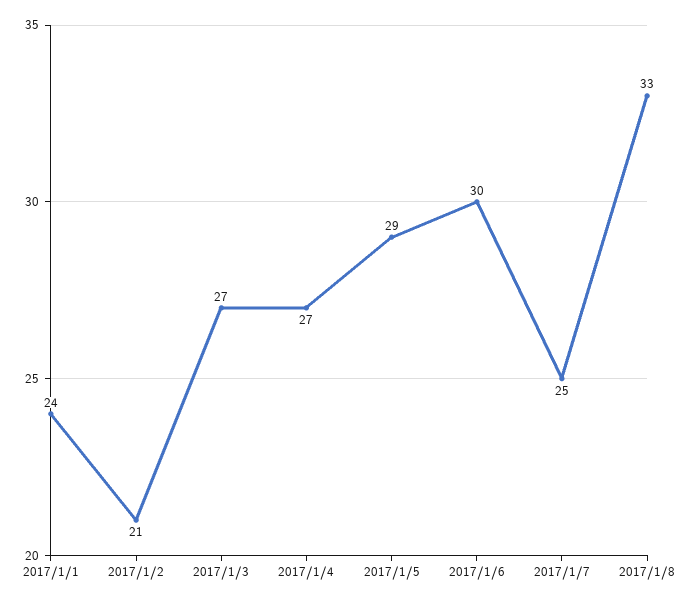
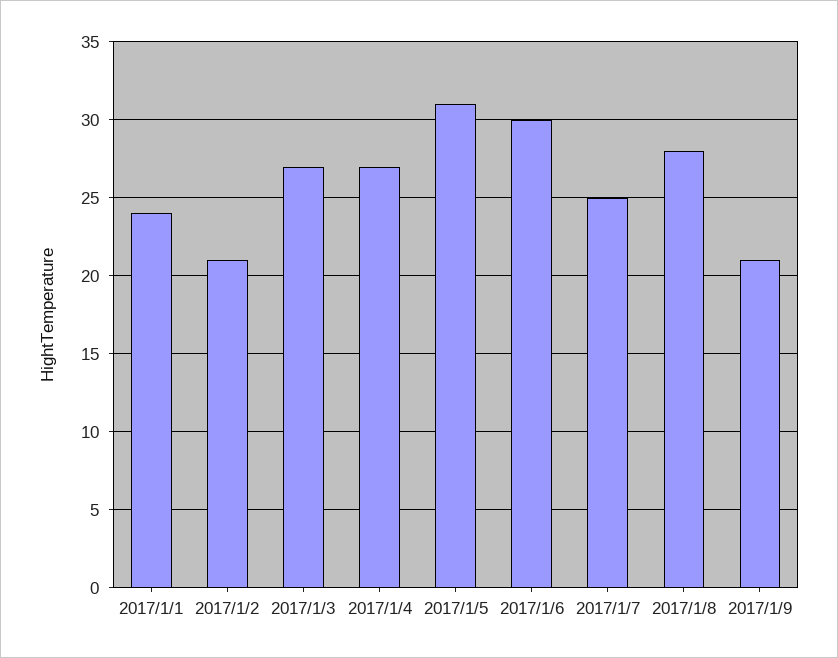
2017/1/5: 29 -> 31
2017/1/8: 33 -> 28
2017/1/9: none -> 21

